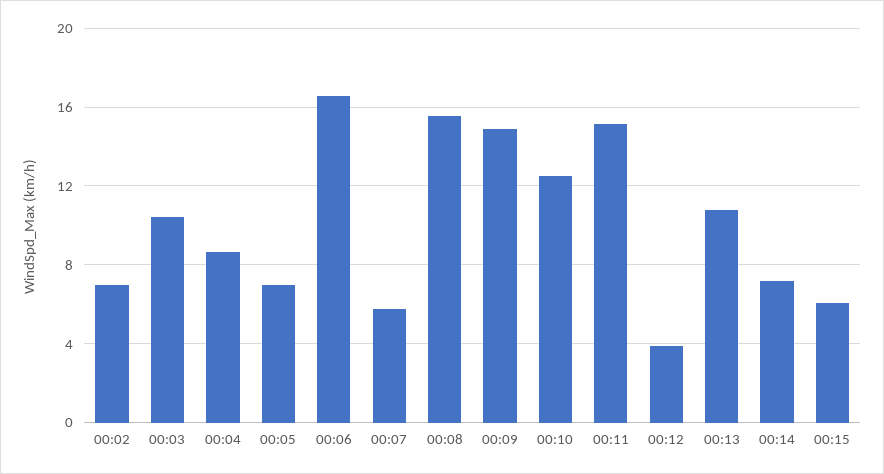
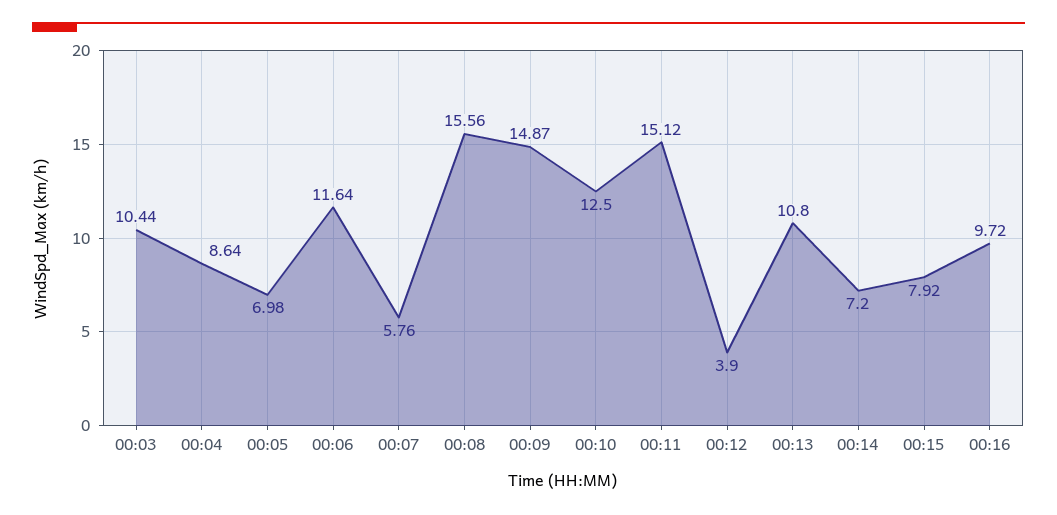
00:02: 7 -> none
00:06: 16.5 -> 11.64
00:15: 6 -> 7.92
00:16: none -> 9.72

